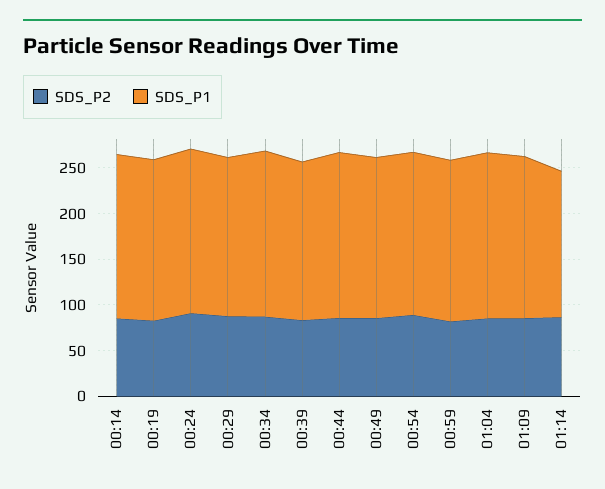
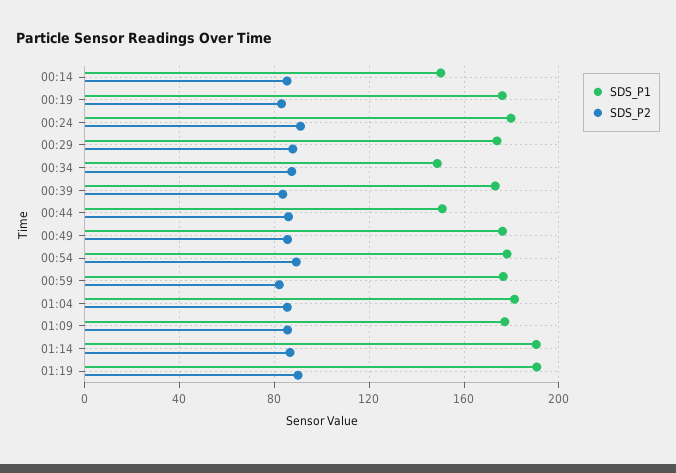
SDS_P1, 00:14: 180 -> 150
SDS_P1, 00:34: 180 -> 150
SDS_P1, 00:44: 180 -> 150
SDS_P1, 01:14: 160 -> 190
SDS_P1, 01:19: none -> 190
SDS_P2, 01:19: none -> 90

